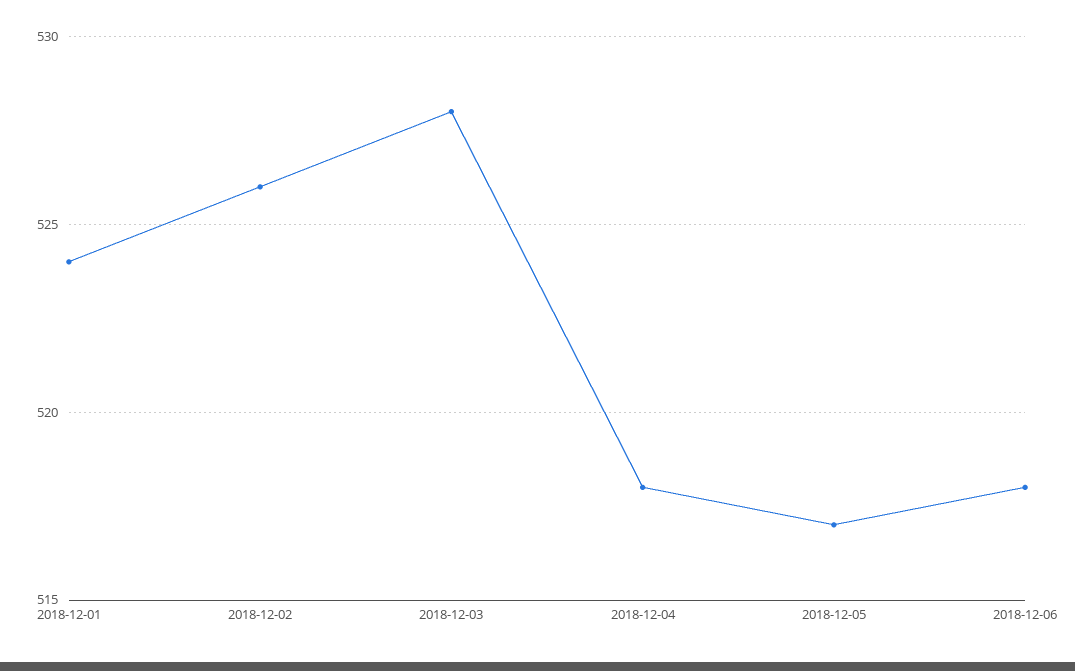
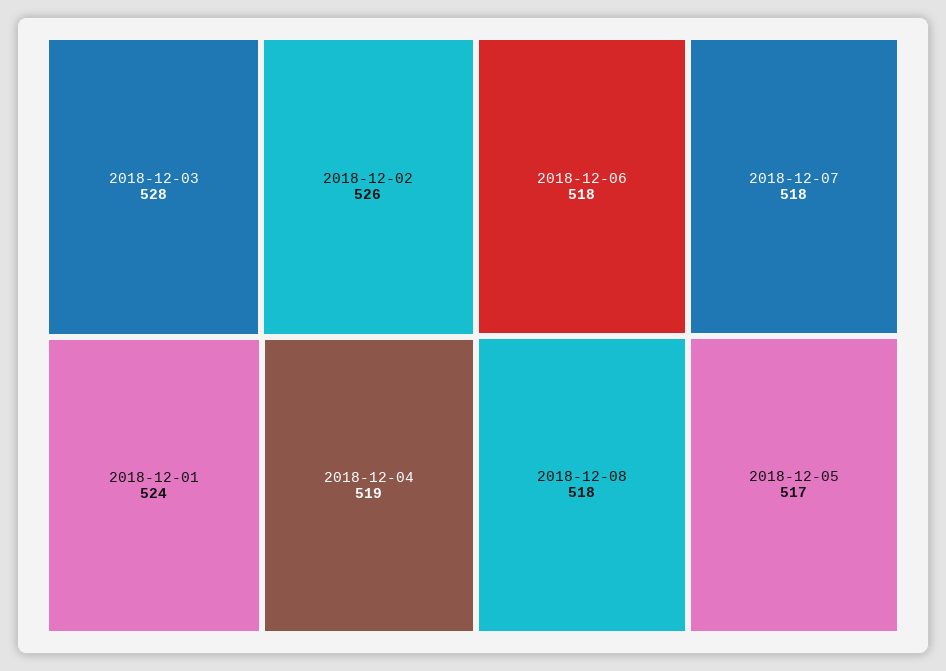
2018-12-04: 518 -> 519
2018-12-07: none -> 518
2018-12-08: none -> 518

